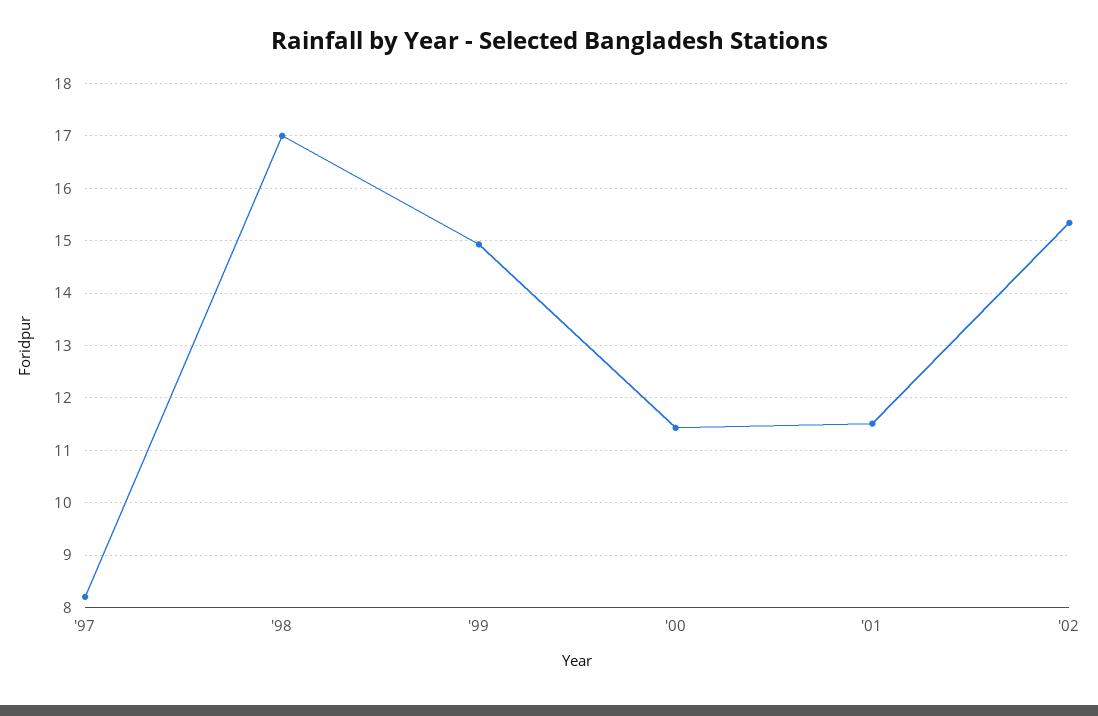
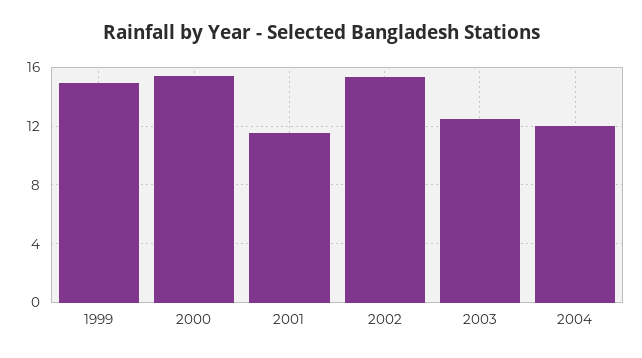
'97: 8.2 -> none
'98: 17 -> none
'00: 11.4 -> 15.5
2003: none -> 12.5
2004: none -> 12

